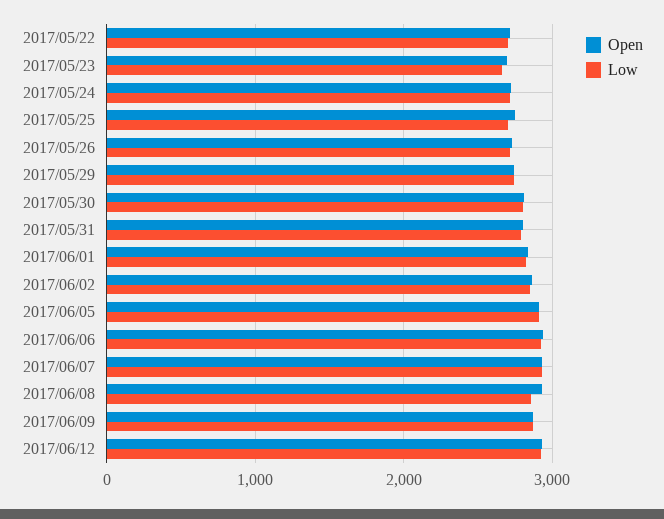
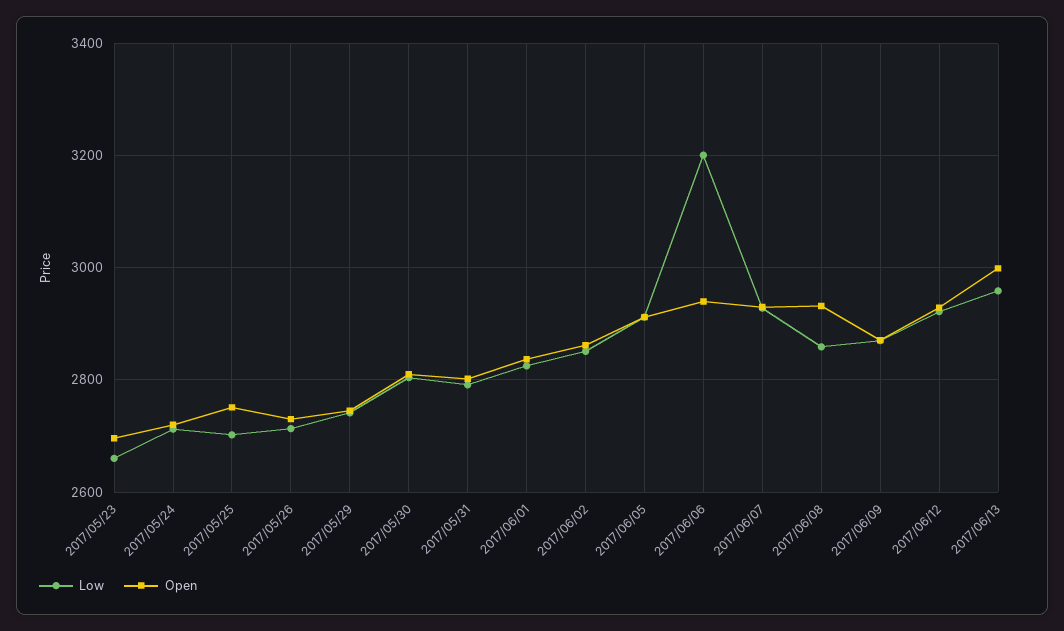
Open, 2017/05/22: 2700 -> none
Low, 2017/05/22: 2700 -> none
Low, 2017/06/06: 2900 -> 3200
Low, 2017/06/13: none -> 2960
Open, 2017/06/13: none -> 3000

